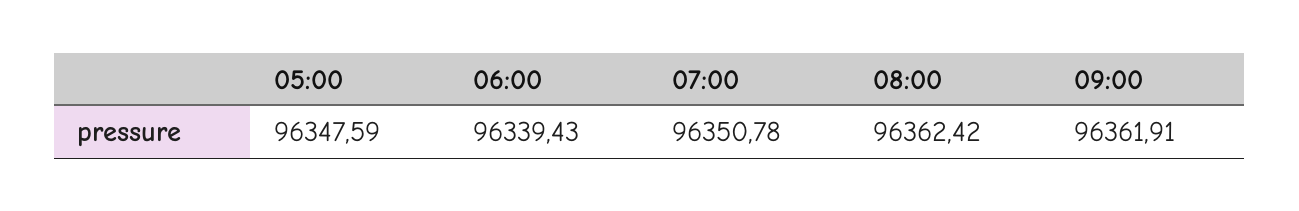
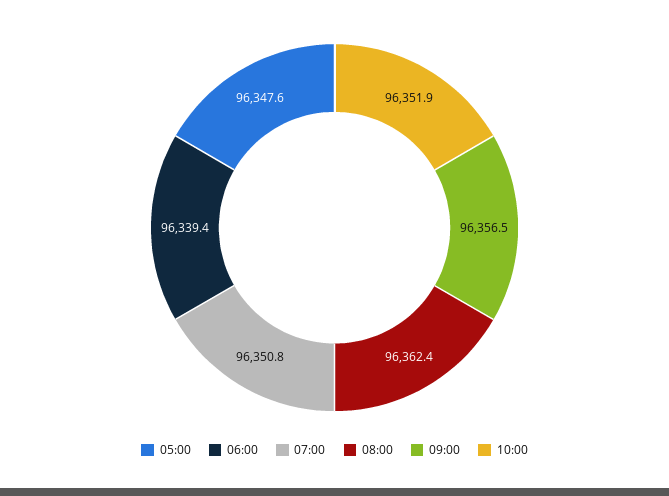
09:00: 96361.91 -> 96356.5
10:00: none -> 96351.9

